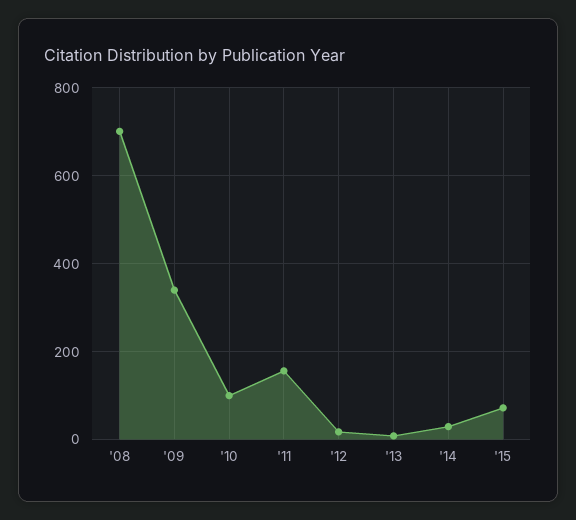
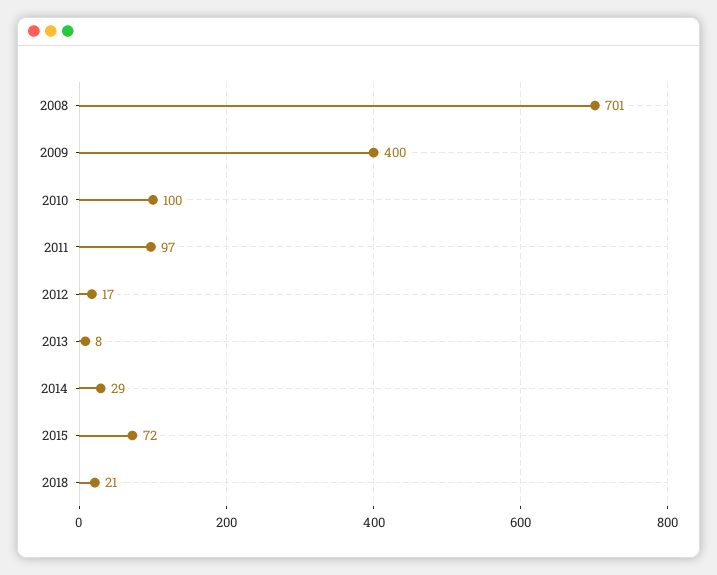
'09: 340 -> 400
'11: 160 -> 97
2018: none -> 21

